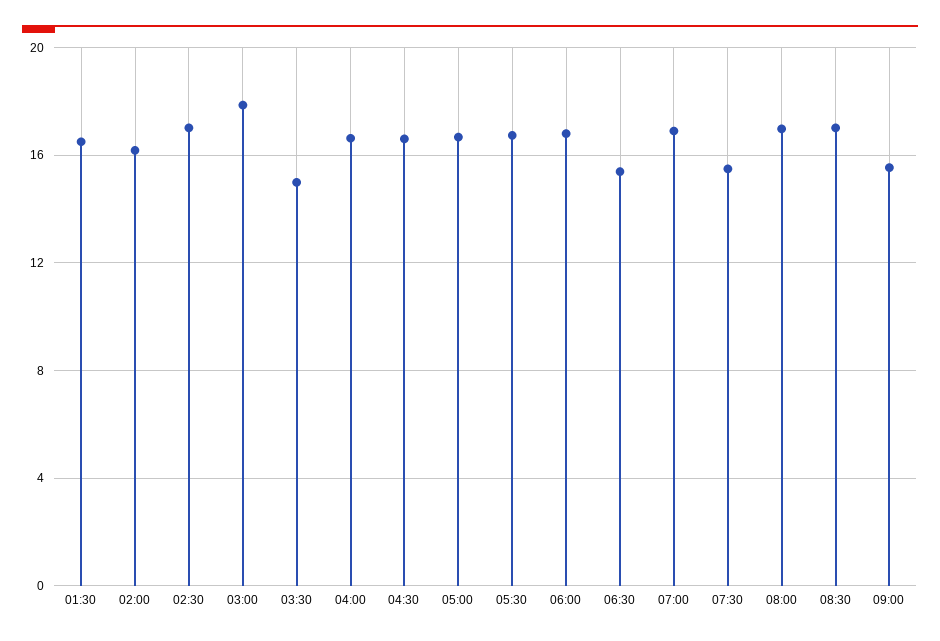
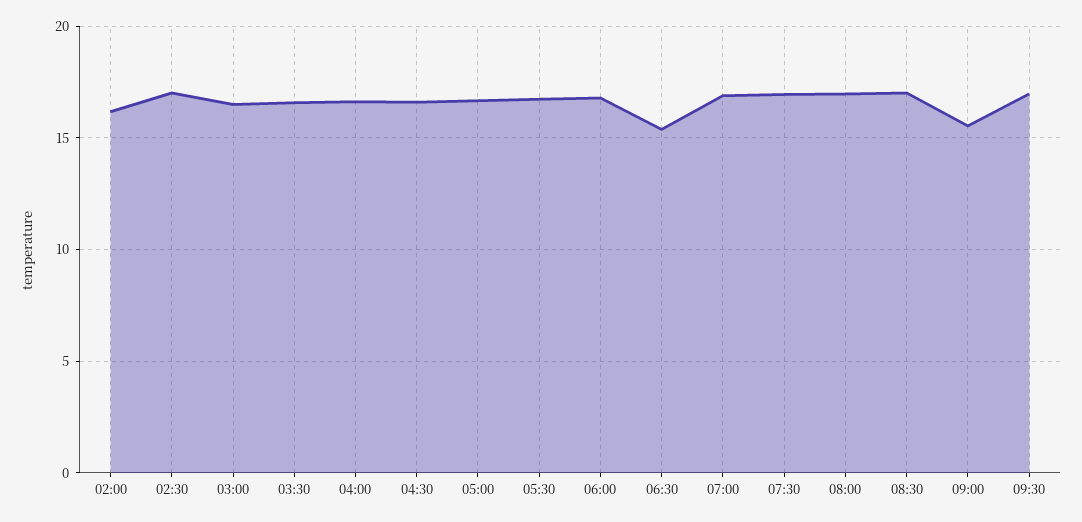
01:30: 16.5 -> none
03:00: 18 -> 16.5
03:30: 15 -> 16.5
07:30: 15.5 -> 17
09:30: none -> 17

